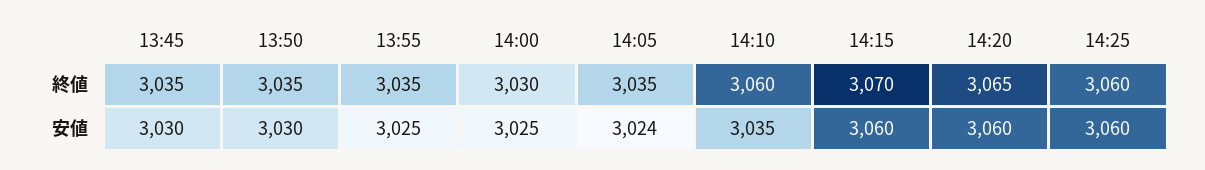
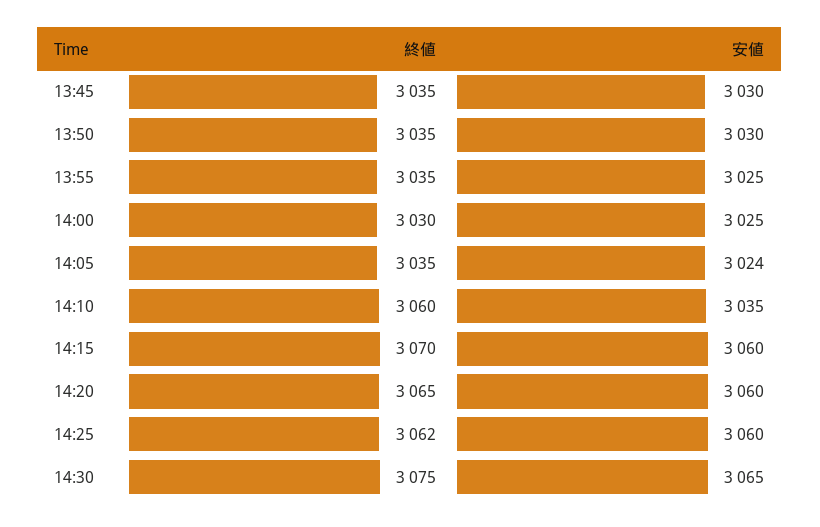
14:25, 終値: 3060 -> 3062
14:30, 終値: none -> 3075
14:30, 安値: none -> 3065

